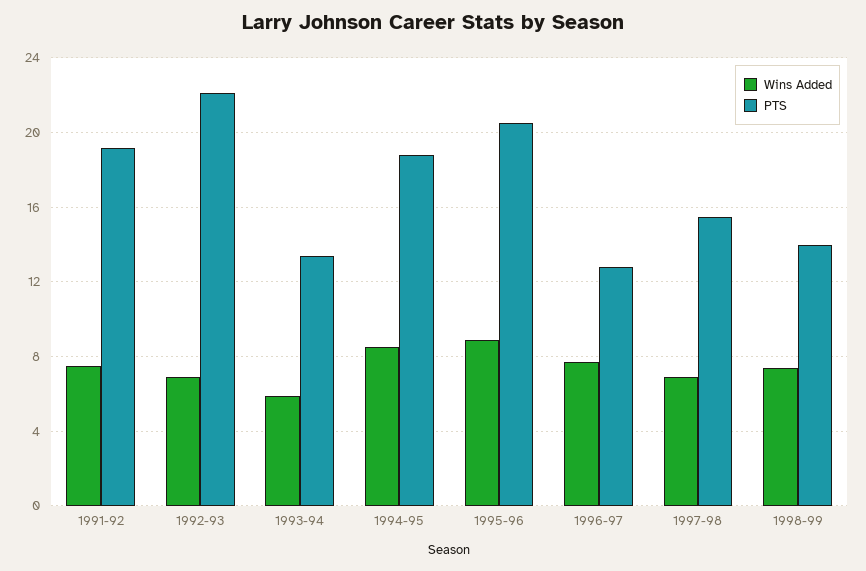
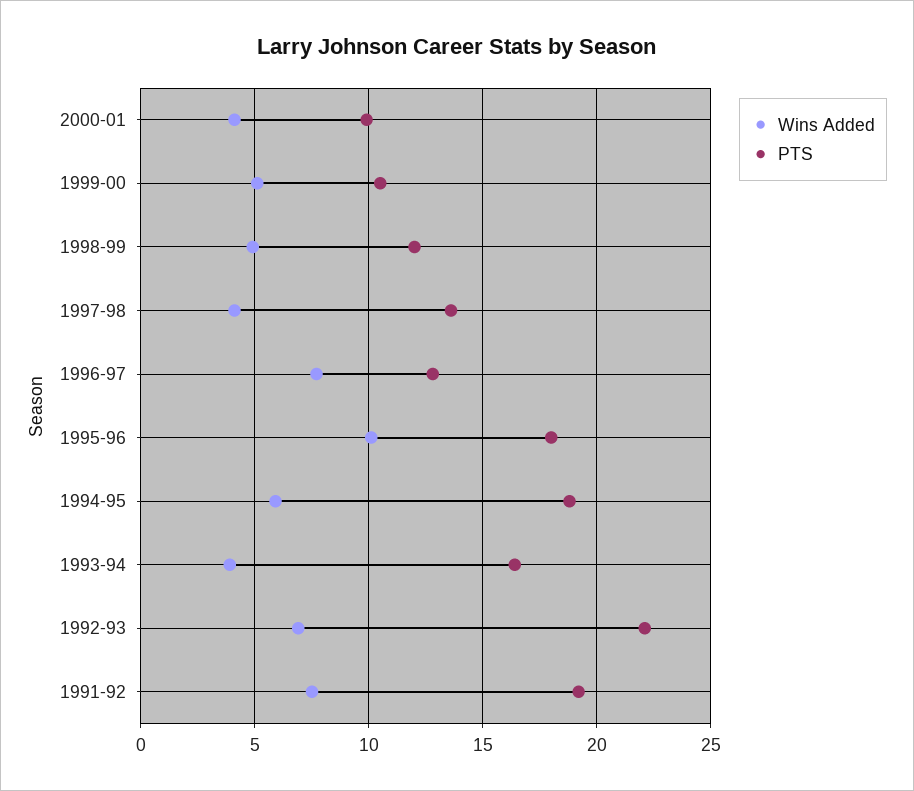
Wins Added, 1993-94: 6 -> 4
PTS, 1993-94: 13.5 -> 16.5
Wins Added, 1994-95: 8.5 -> 6
Wins Added, 1995-96: 9 -> 10
PTS, 1995-96: 20.5 -> 18
Wins Added, 1997-98: 7 -> 4
PTS, 1997-98: 15.5 -> 13.5
Wins Added, 1998-99: 7.5 -> 5
PTS, 1998-99: 14 -> 12
Wins Added, 2000-01: none -> 4
PTS, 2000-01: none -> 10
Wins Added, 1999-00: none -> 5
PTS, 1999-00: none -> 10.5

